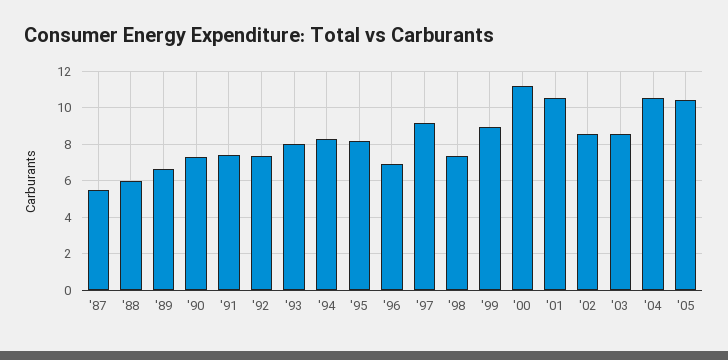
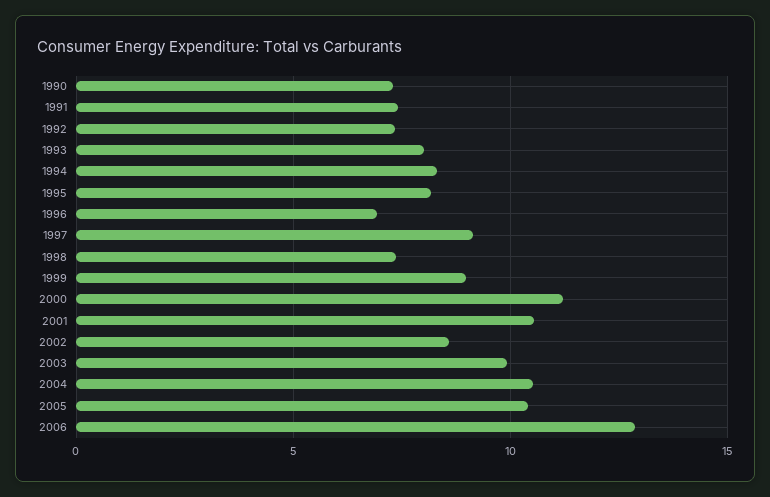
'87: 5.5 -> none
'88: 6 -> none
'89: 6.5 -> none
'03: 8.5 -> 10
2006: none -> 13

